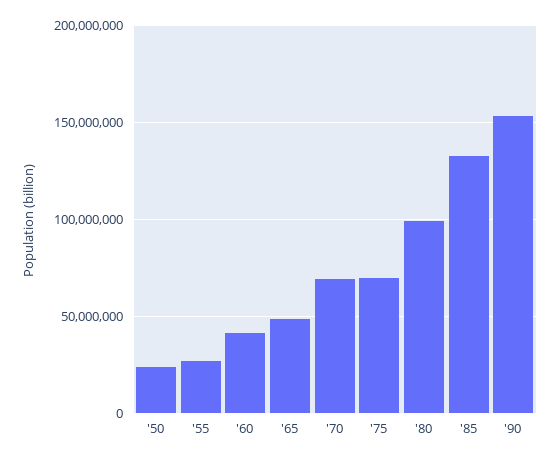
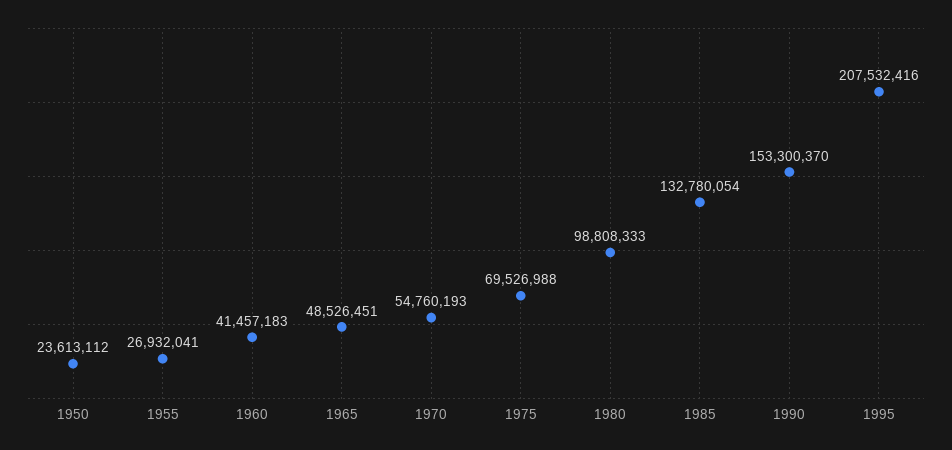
'70: 70000000 -> 54760193
1995: none -> 207532416

